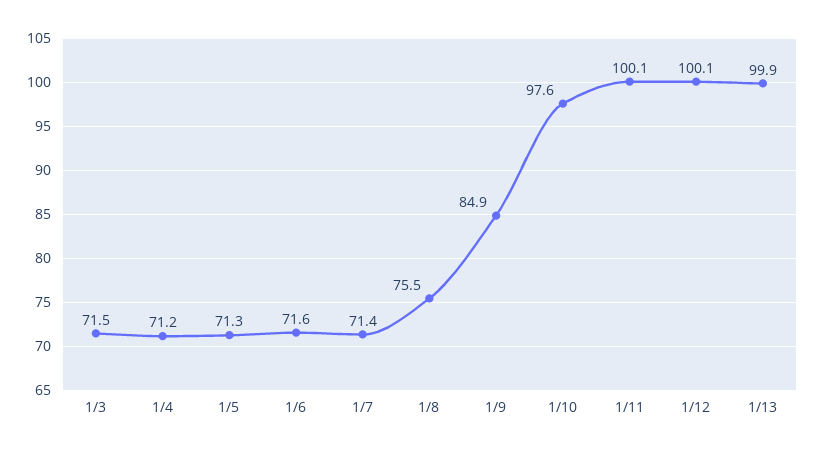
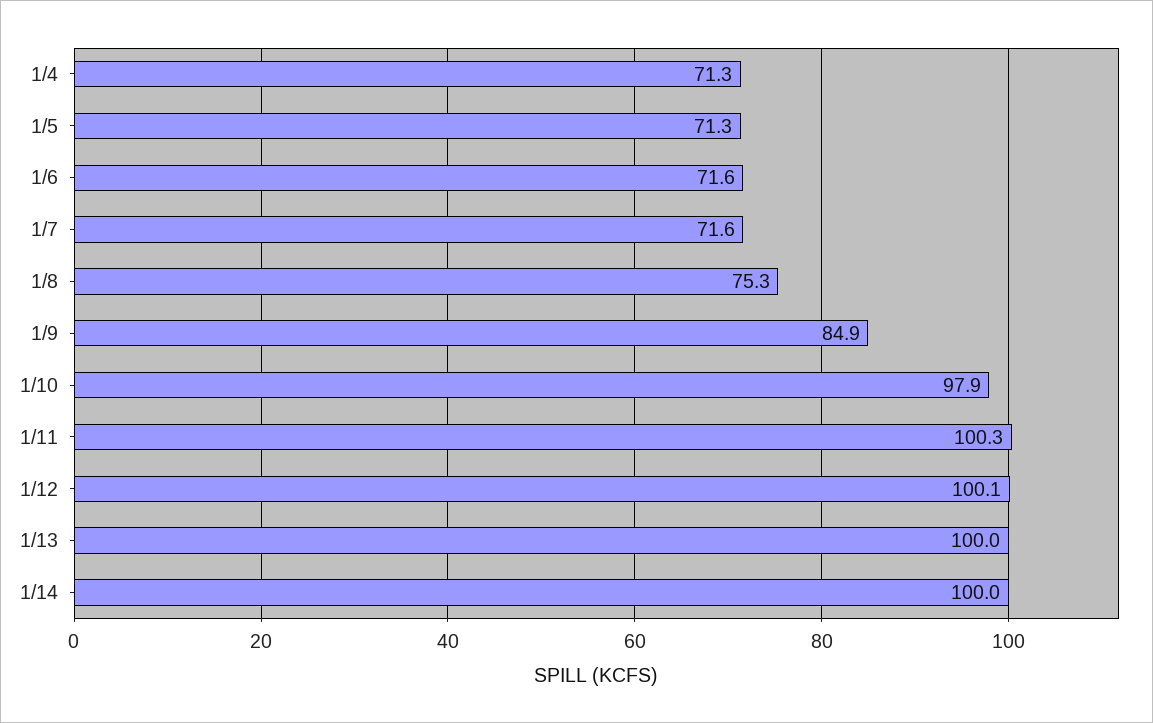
1/3: 71.5 -> none
1/4: 71.2 -> 71.3
1/7: 71.4 -> 71.6
1/8: 75.5 -> 75.3
1/10: 97.6 -> 97.9
1/11: 100.1 -> 100.3
1/13: 99.9 -> 100
1/14: none -> 100

